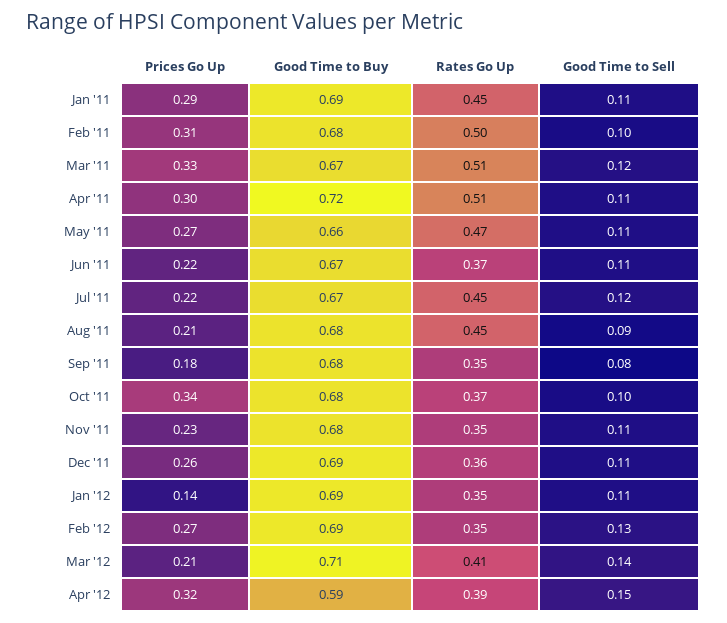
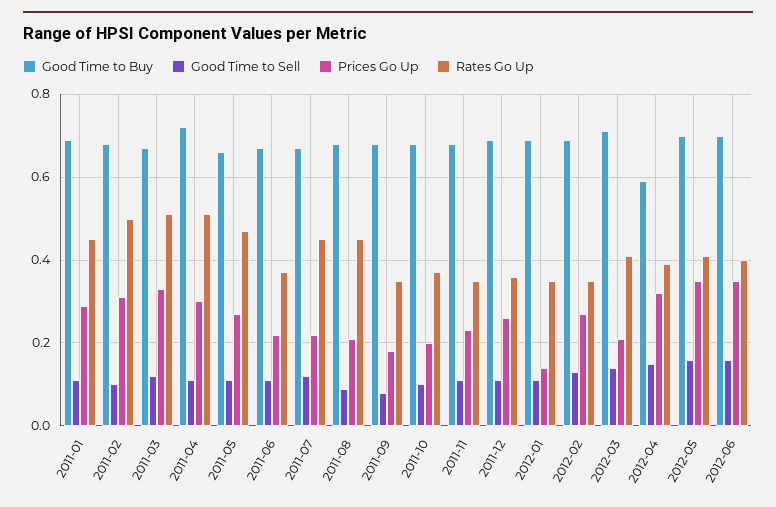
Prices Go Up, Oct '11: 0.34 -> 0.2
Good Time to Buy, 2012-05: none -> 0.7
Good Time to Sell, 2012-05: none -> 0.15
Prices Go Up, 2012-05: none -> 0.35
Rates Go Up, 2012-05: none -> 0.4
Good Time to Buy, 2012-06: none -> 0.7
Good Time to Sell, 2012-06: none -> 0.15
Prices Go Up, 2012-06: none -> 0.35
Rates Go Up, 2012-06: none -> 0.4

